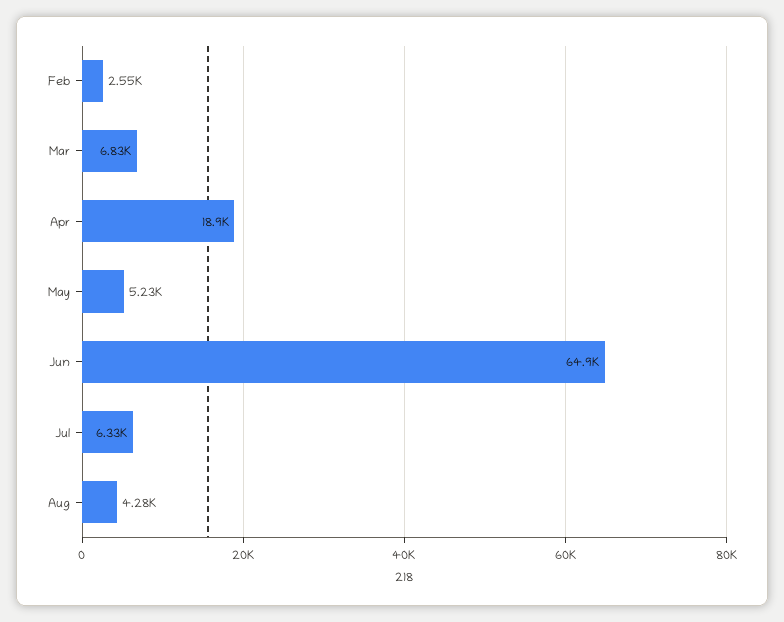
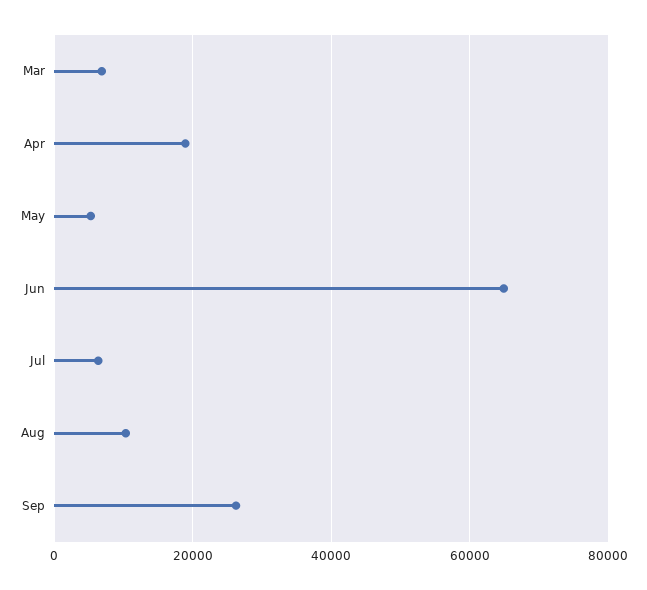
Feb: 2550 -> none
Aug: 4280 -> 10000
Sep: none -> 26000

